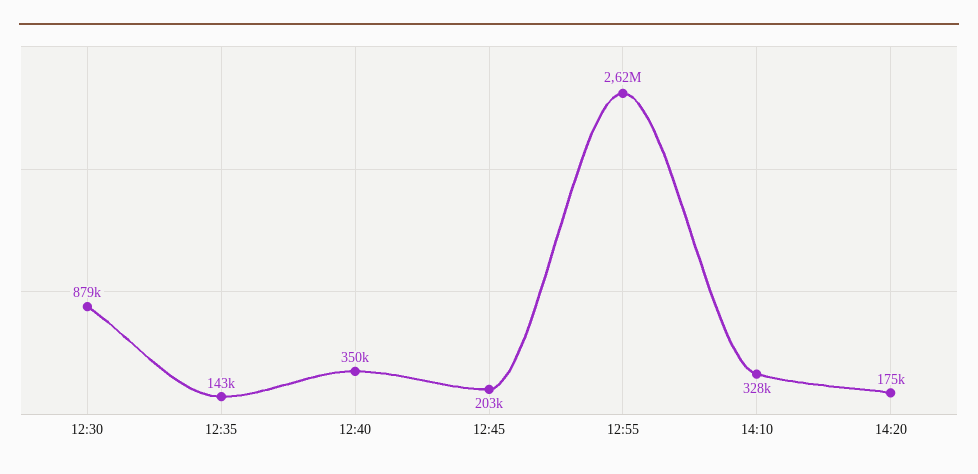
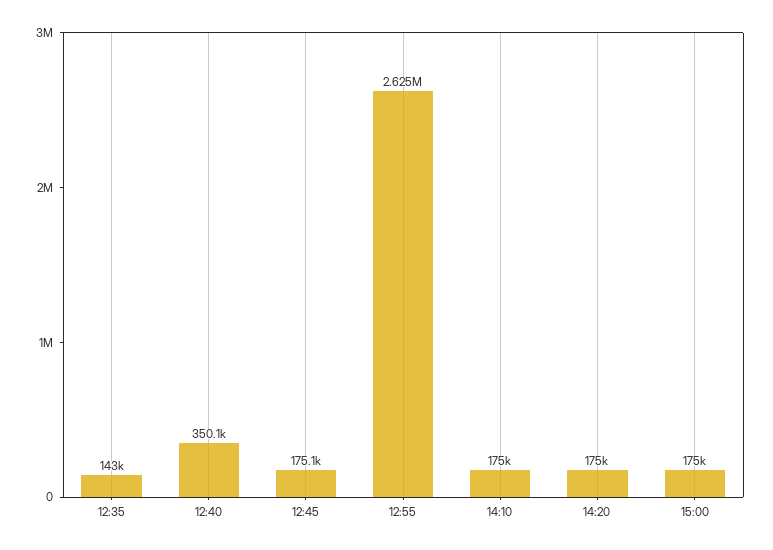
12:30: 879000 -> none
12:45: 203000 -> 175100
14:10: 328000 -> 175000
15:00: none -> 175000

